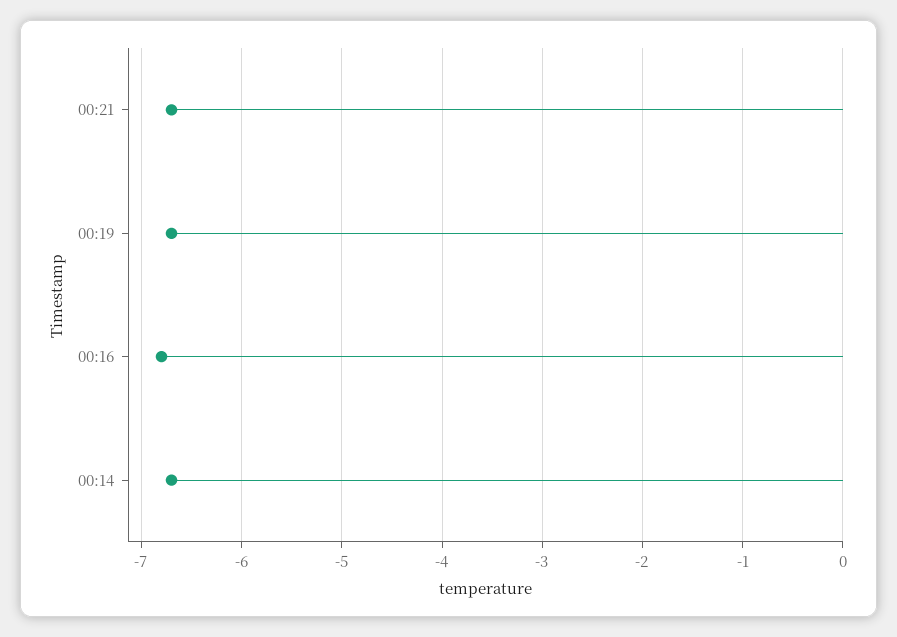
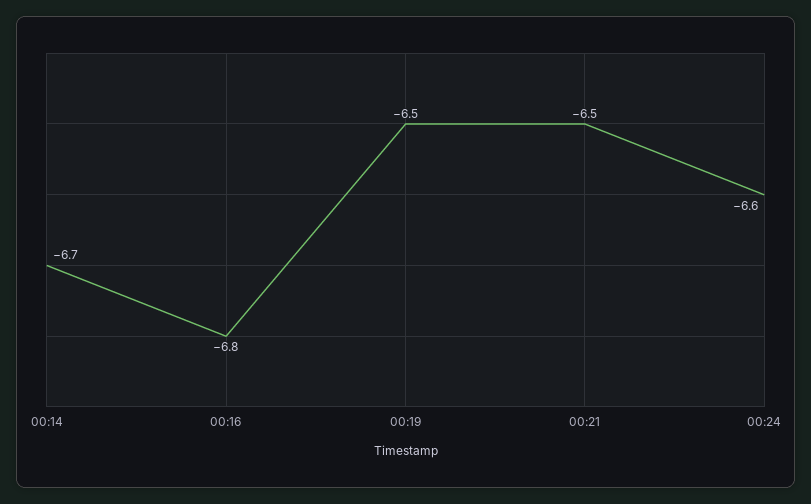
00:21: -6.7 -> -6.5
00:19: -6.7 -> -6.5
00:24: none -> -6.6

